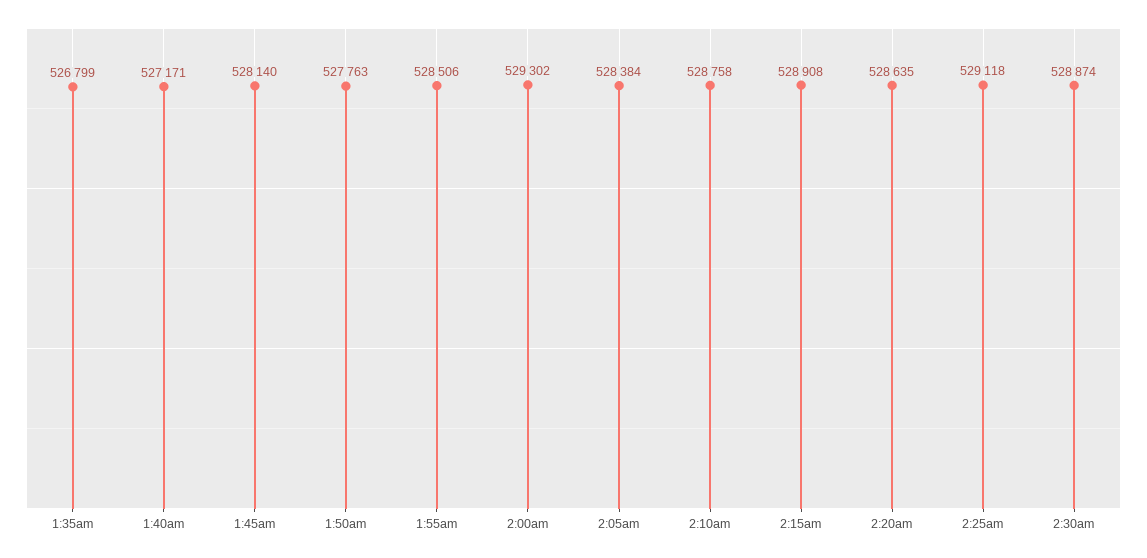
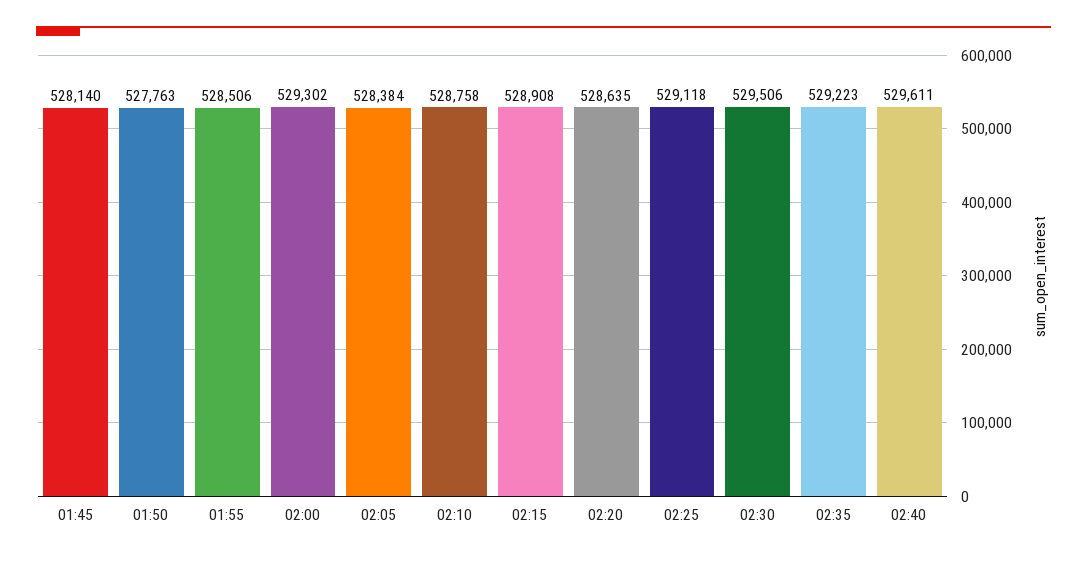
1:35am: 526799 -> none
1:40am: 527171 -> none
2:30am: 528874 -> 529506
02:35: none -> 529223
02:40: none -> 529611

